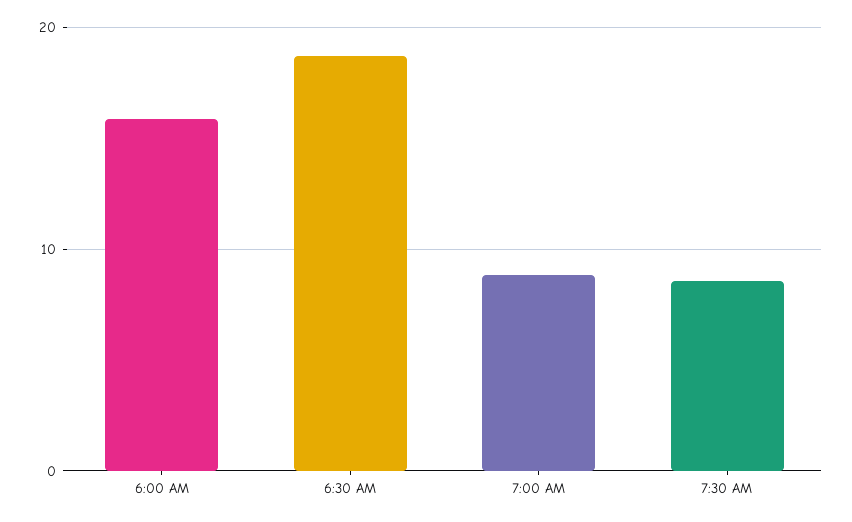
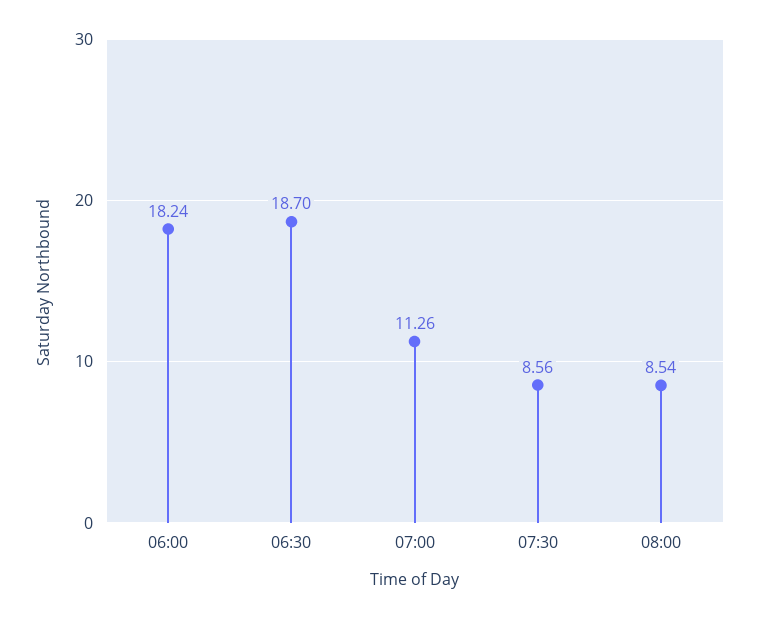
6:00 AM: 16 -> 18.24
7:00 AM: 9 -> 11.26
08:00: none -> 8.54

